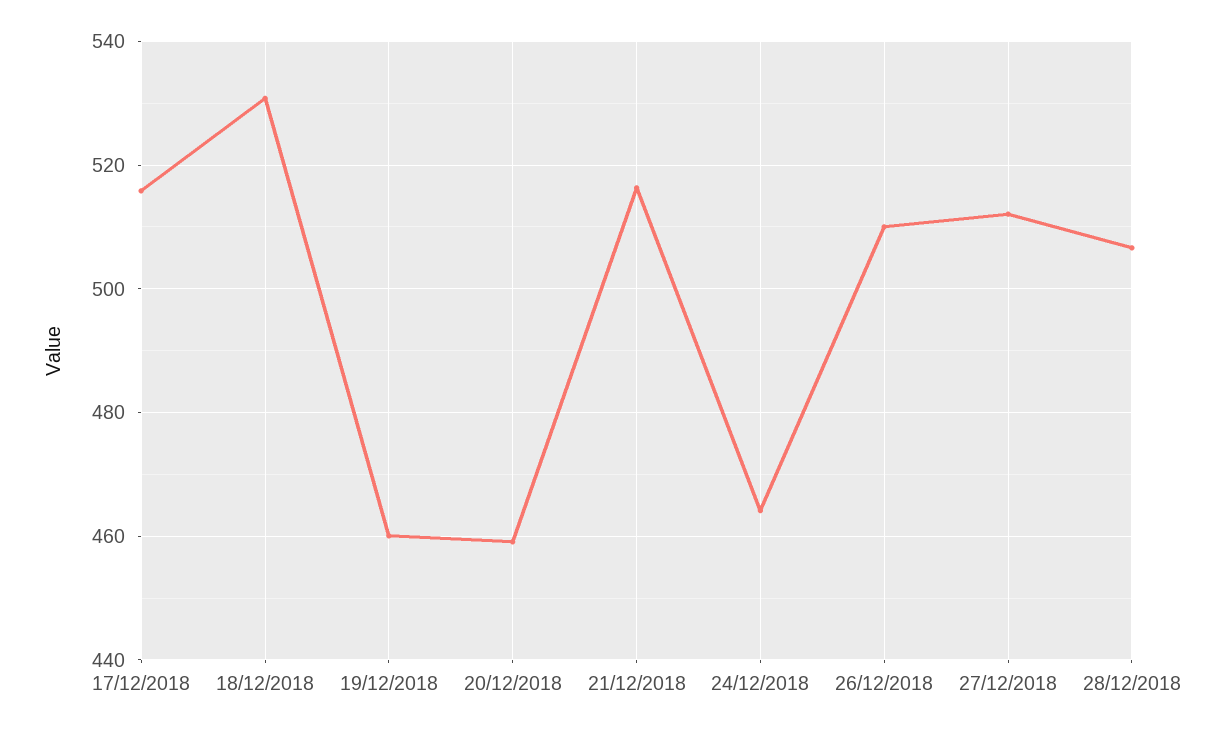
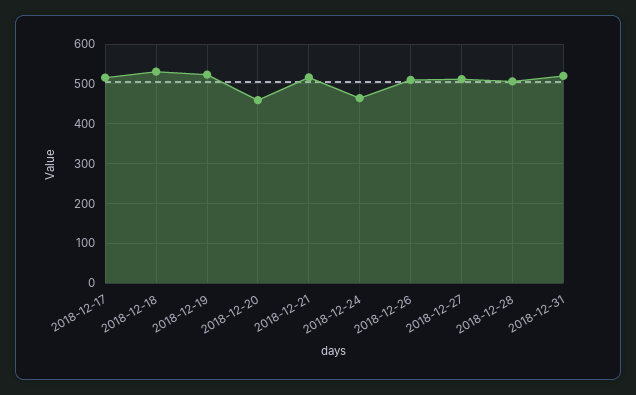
19/12/2018: 460 -> 520
2018-12-31: none -> 520

